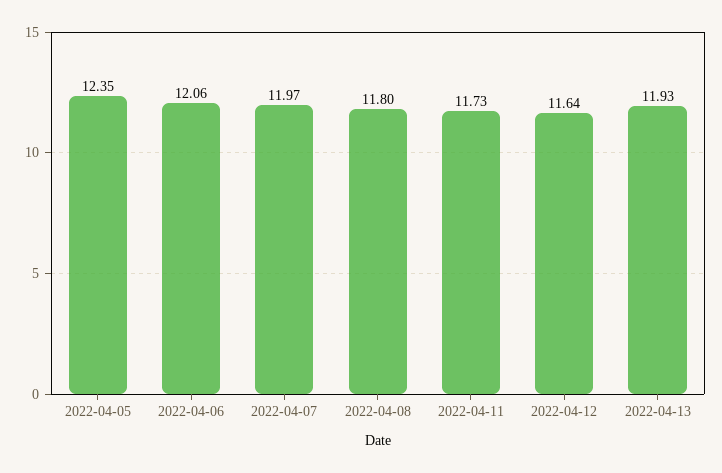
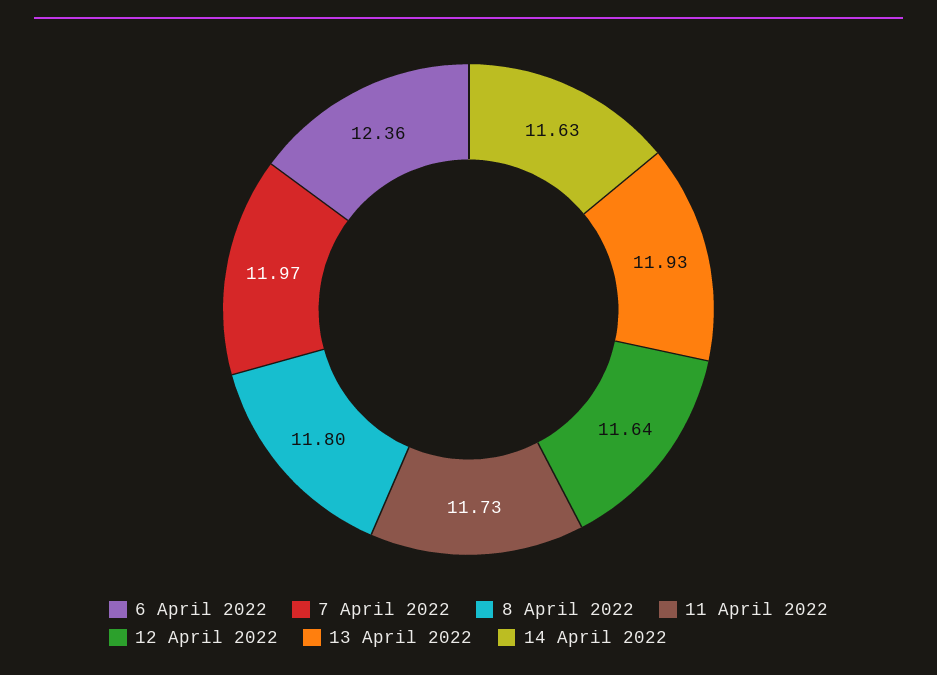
2022-04-05: 12.35 -> none
2022-04-06: 12.06 -> 12.36
14 April 2022: none -> 11.63

